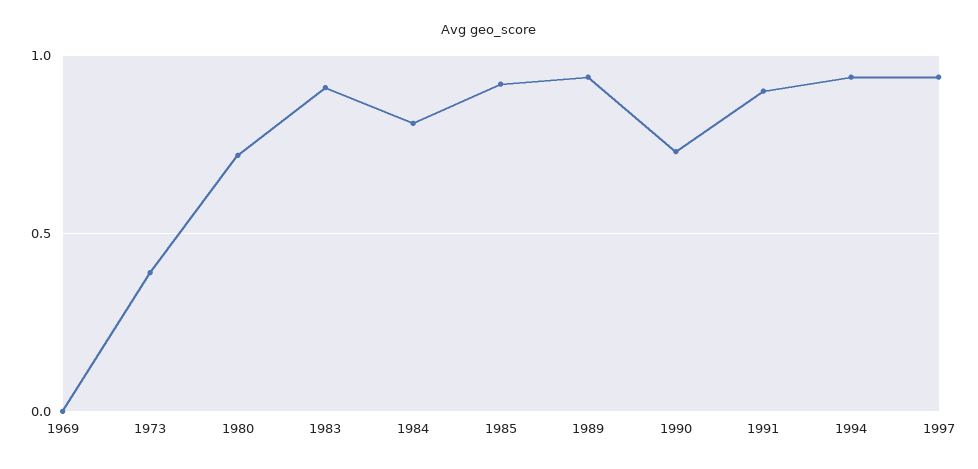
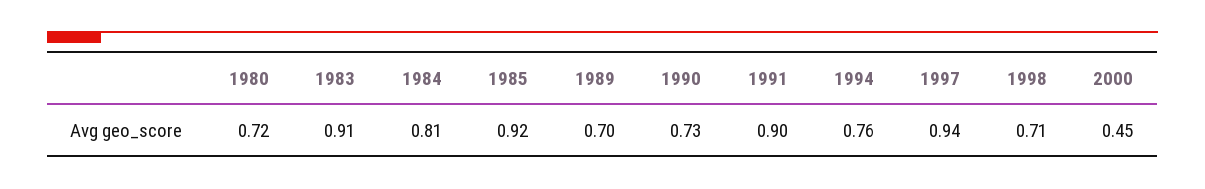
1969: 0 -> none
1973: 0.4 -> none
1989: 0.95 -> 0.7
1994: 0.95 -> 0.76
1998: none -> 0.71
2000: none -> 0.45

